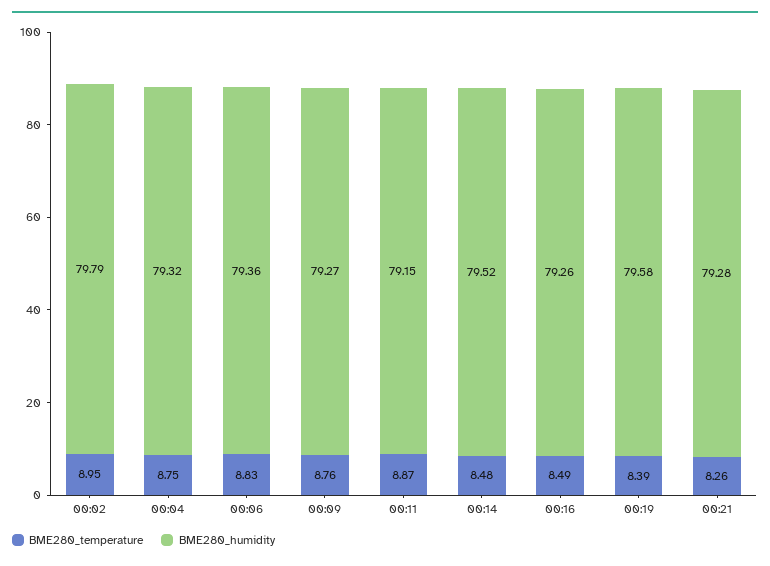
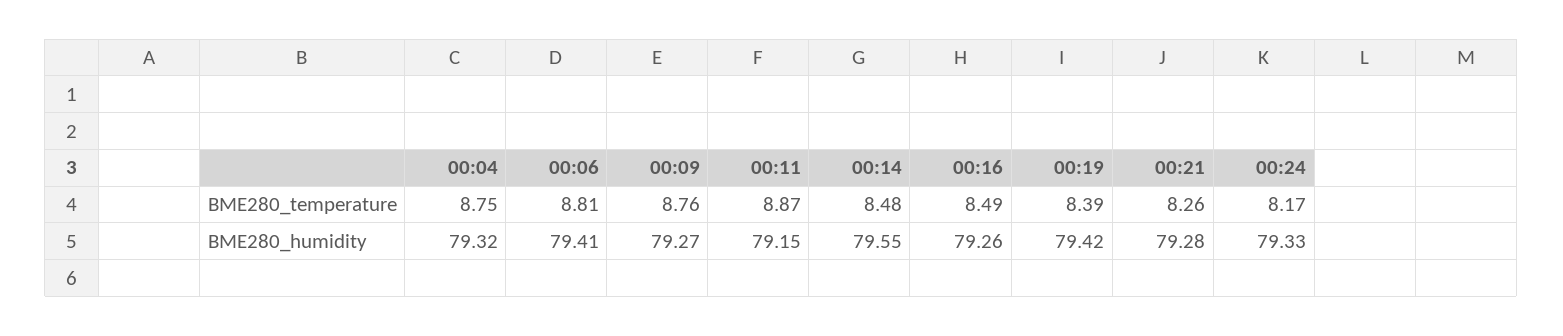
BME280_temperature, 00:02: 8.95 -> none
BME280_humidity, 00:02: 79.79 -> none
BME280_temperature, 00:06: 8.83 -> 8.81
BME280_humidity, 00:06: 79.36 -> 79.41
BME280_humidity, 00:14: 79.52 -> 79.55
BME280_humidity, 00:19: 79.58 -> 79.42
BME280_temperature, 00:24: none -> 8.17
BME280_humidity, 00:24: none -> 79.33

